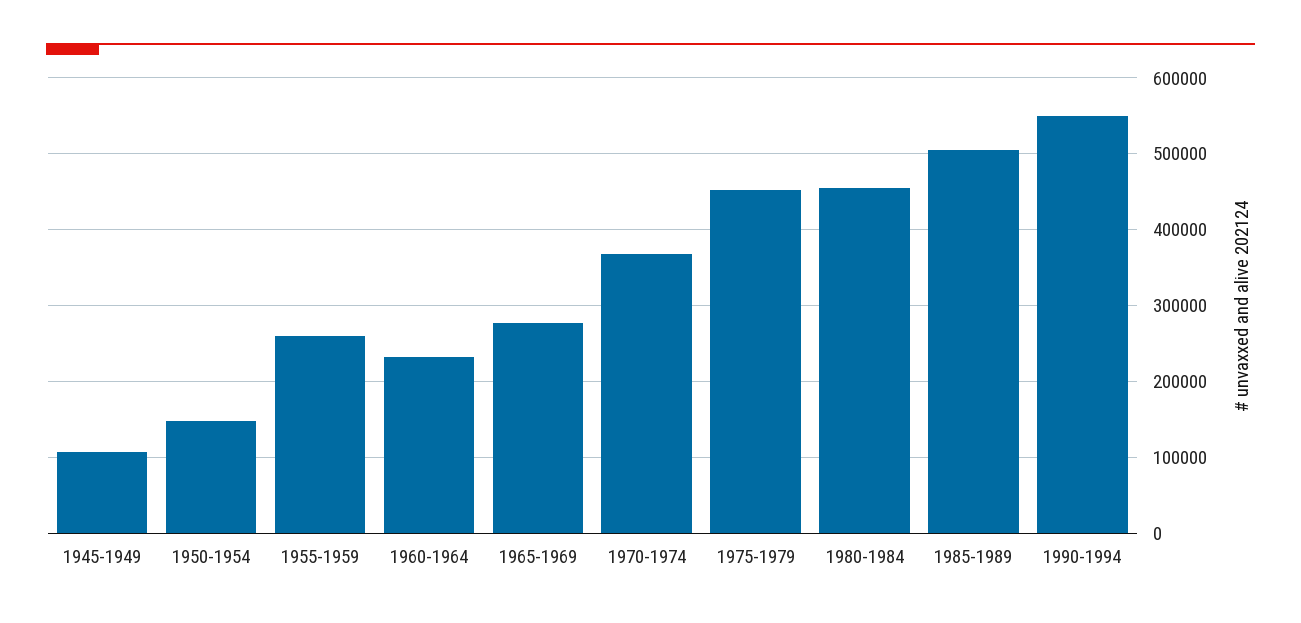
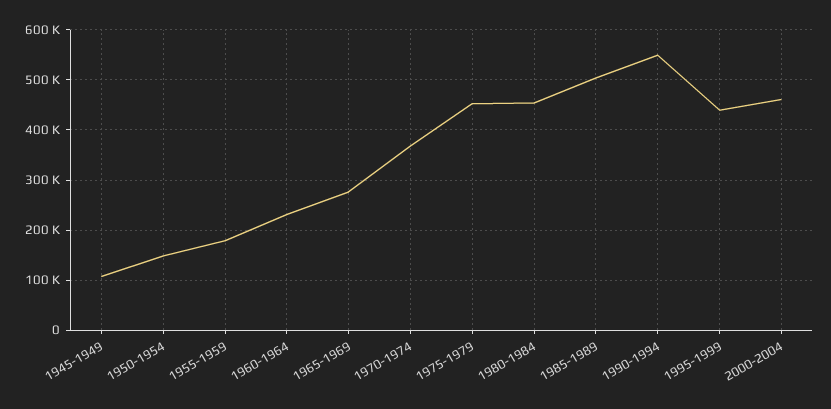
1955-1959: 260000 -> 180000
1995-1999: none -> 440000
2000-2004: none -> 460000

